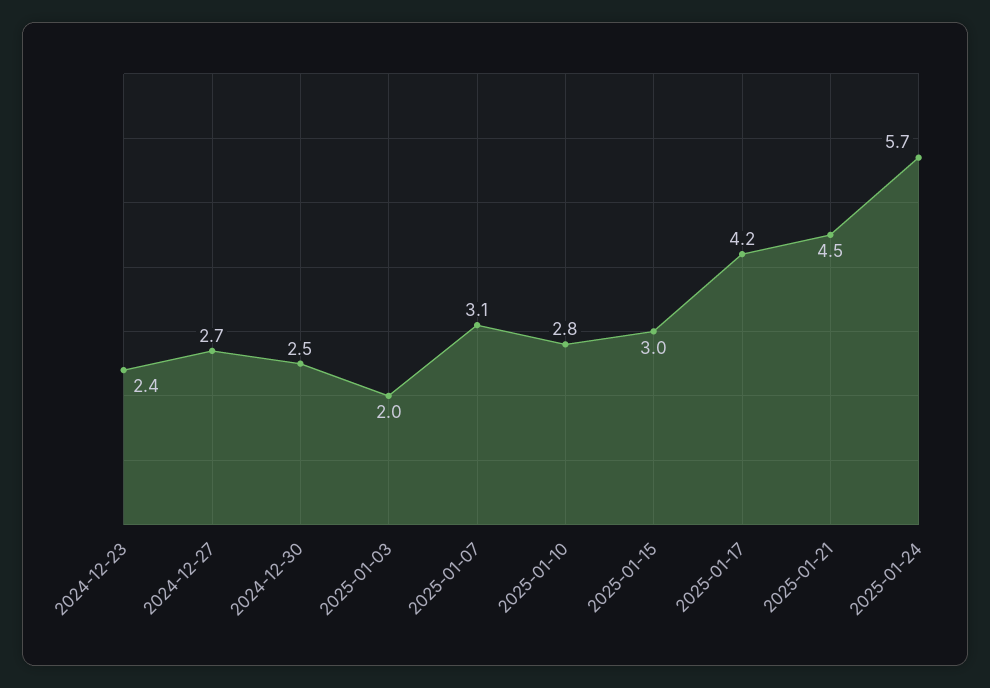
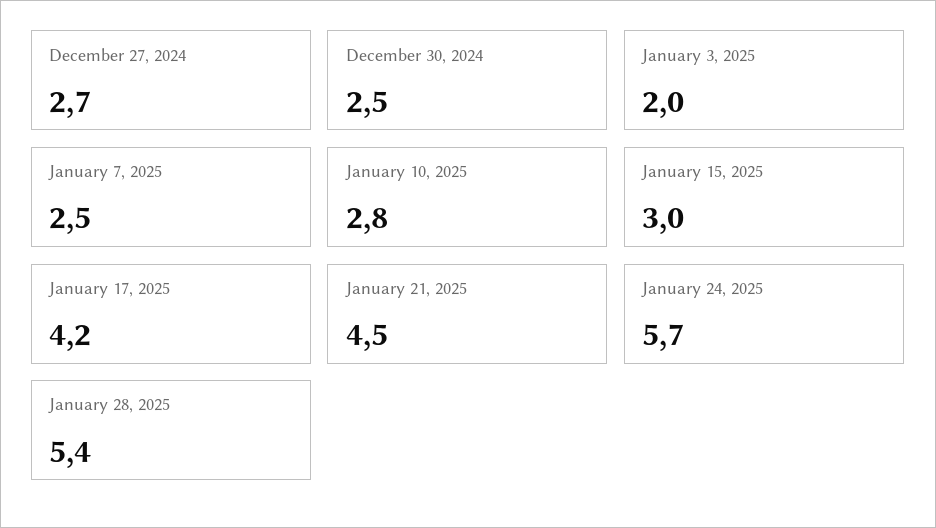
2024-12-23: 2.4 -> none
2025-01-07: 3.1 -> 2.5
January 28, 2025: none -> 5.4

